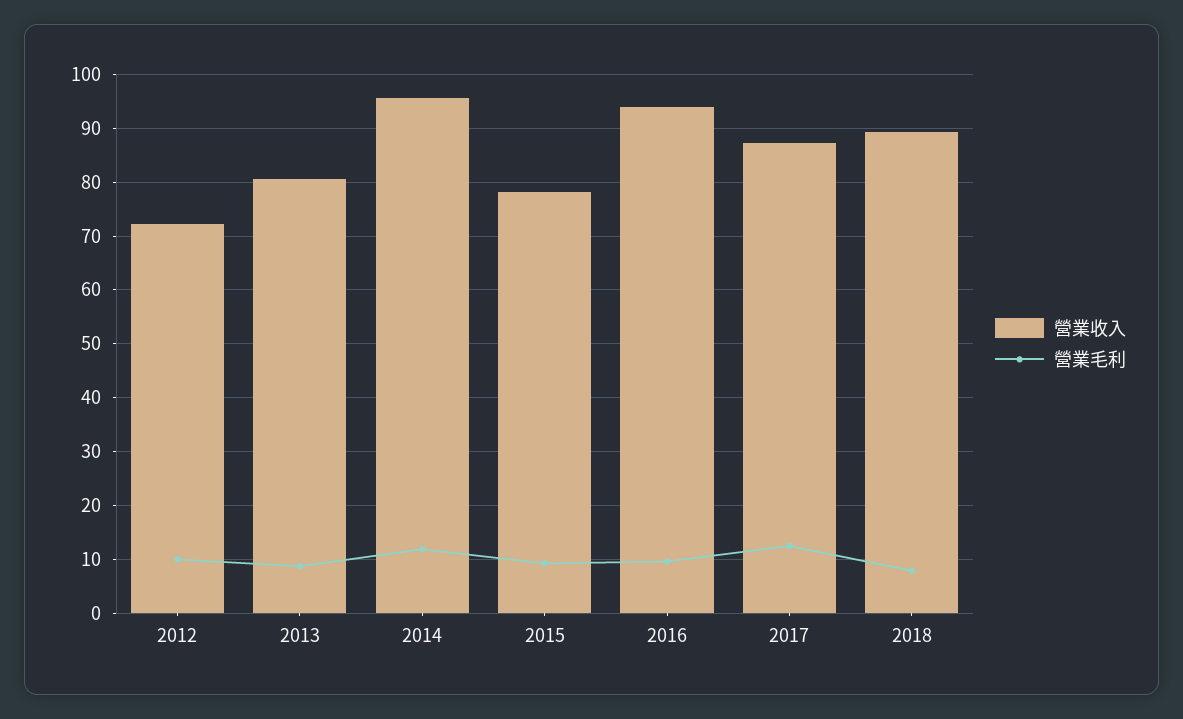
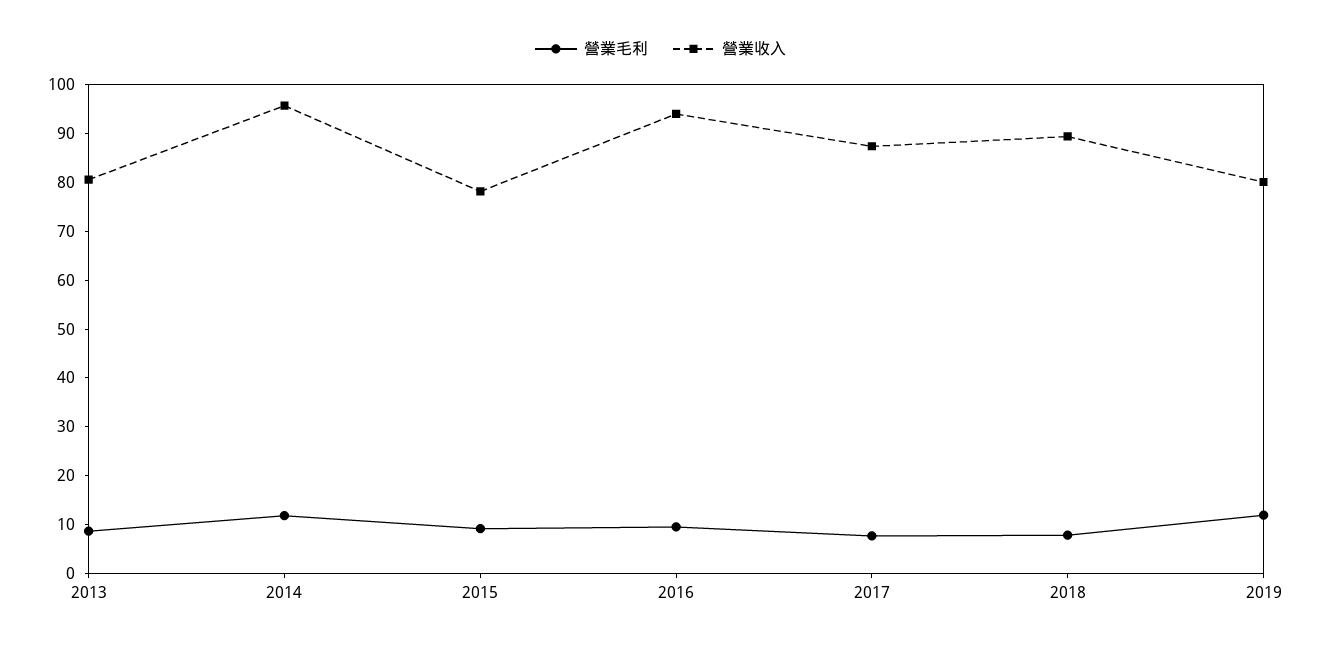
營業收入, 2012: 72 -> none
營業毛利, 2012: 10 -> none
營業毛利, 2017: 12 -> 8
營業毛利, 2019: none -> 12
營業收入, 2019: none -> 80

